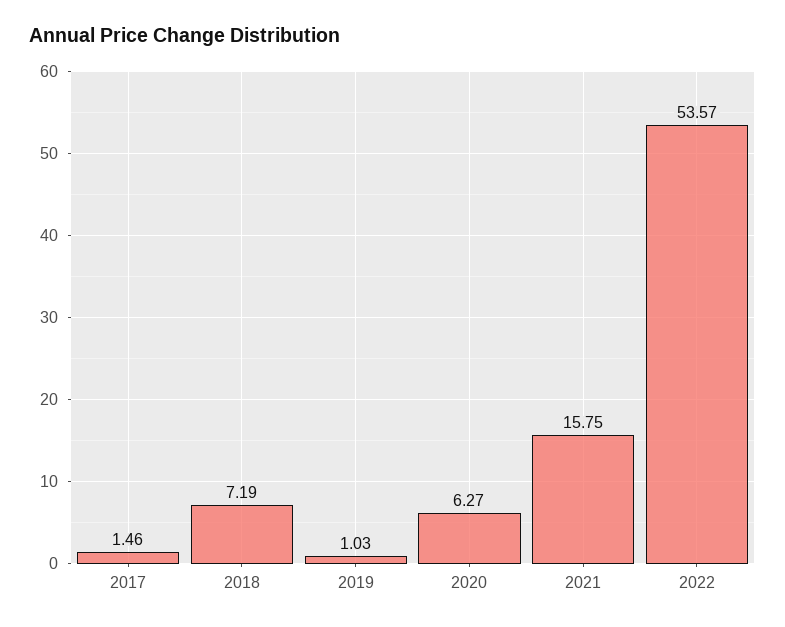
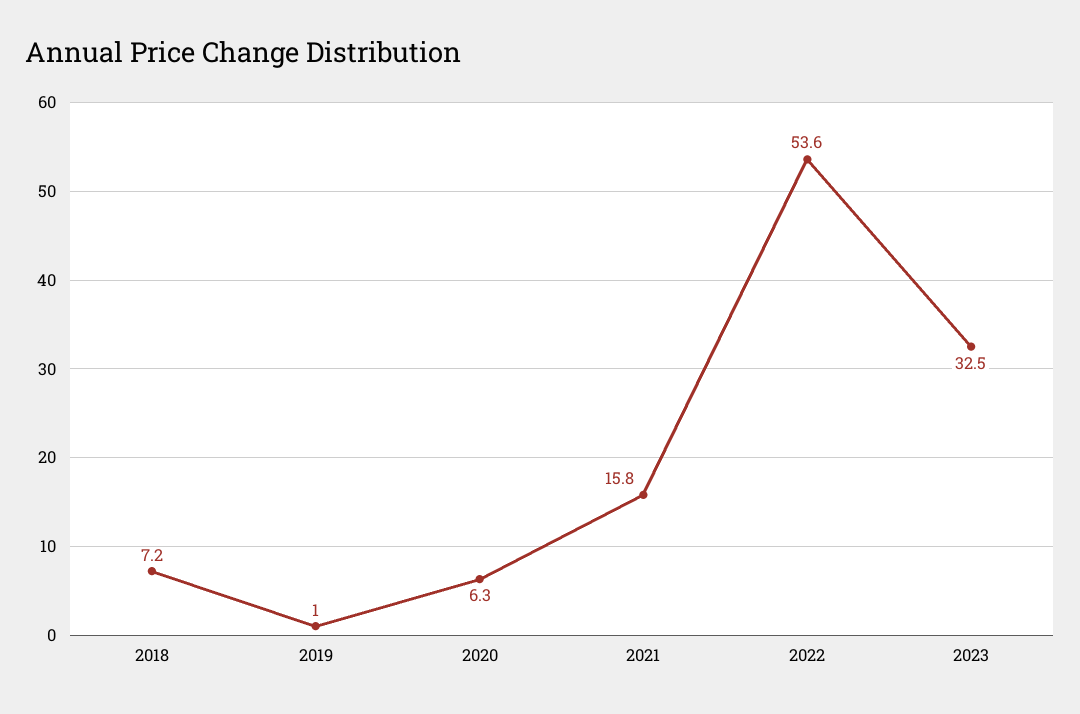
2017: 1.46 -> none
2023: none -> 32.5

